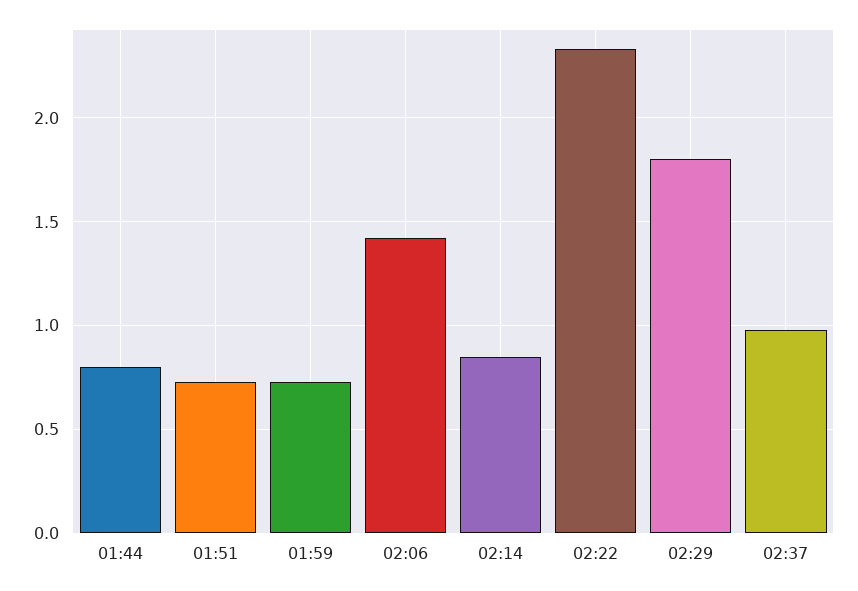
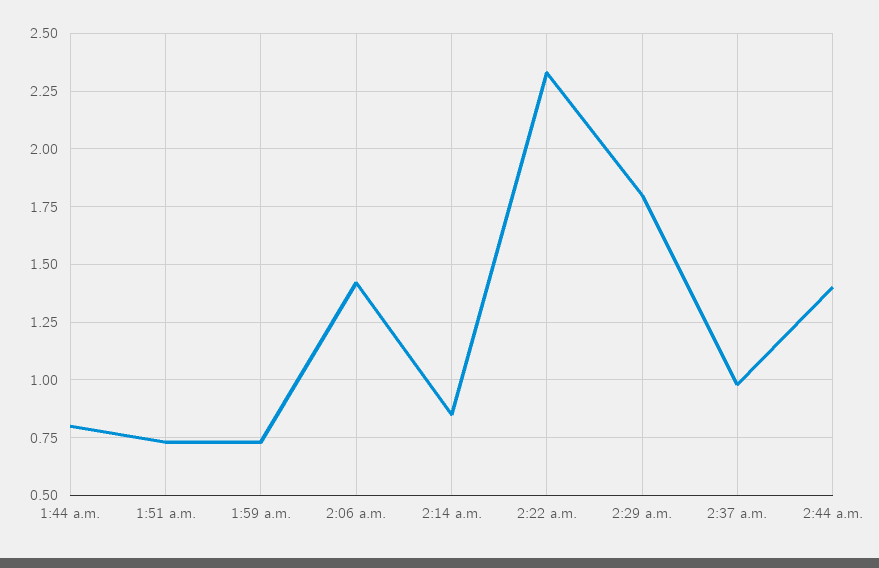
2:44 a.m.: none -> 1.4

